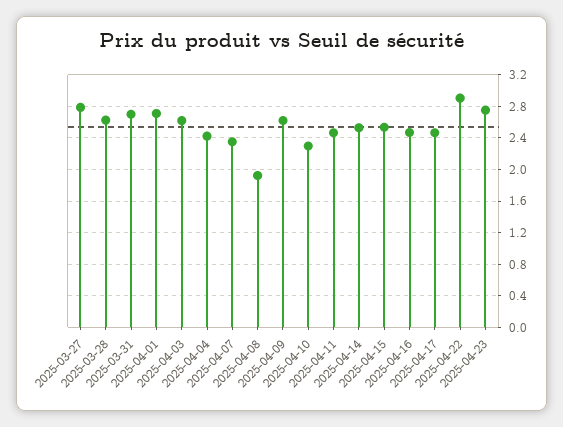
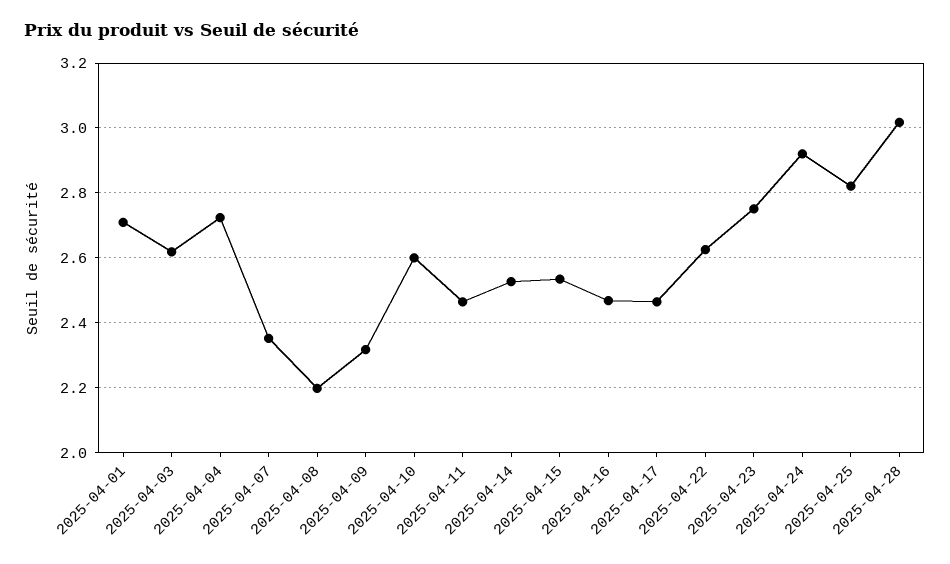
2025-03-27: 2.8 -> none
2025-03-28: 2.6 -> none
2025-03-31: 2.7 -> none
2025-04-04: 2.4 -> 2.72
2025-04-08: 1.9 -> 2.2
2025-04-09: 2.6 -> 2.32
2025-04-10: 2.3 -> 2.6
2025-04-22: 2.9 -> 2.62
2025-04-24: none -> 2.92
2025-04-25: none -> 2.82
2025-04-28: none -> 3.02

